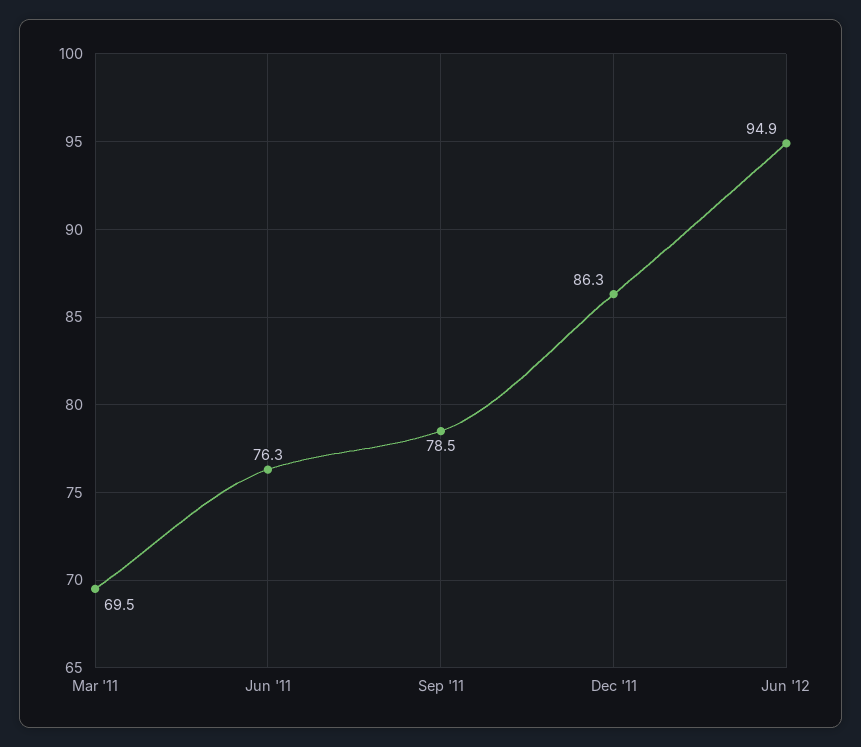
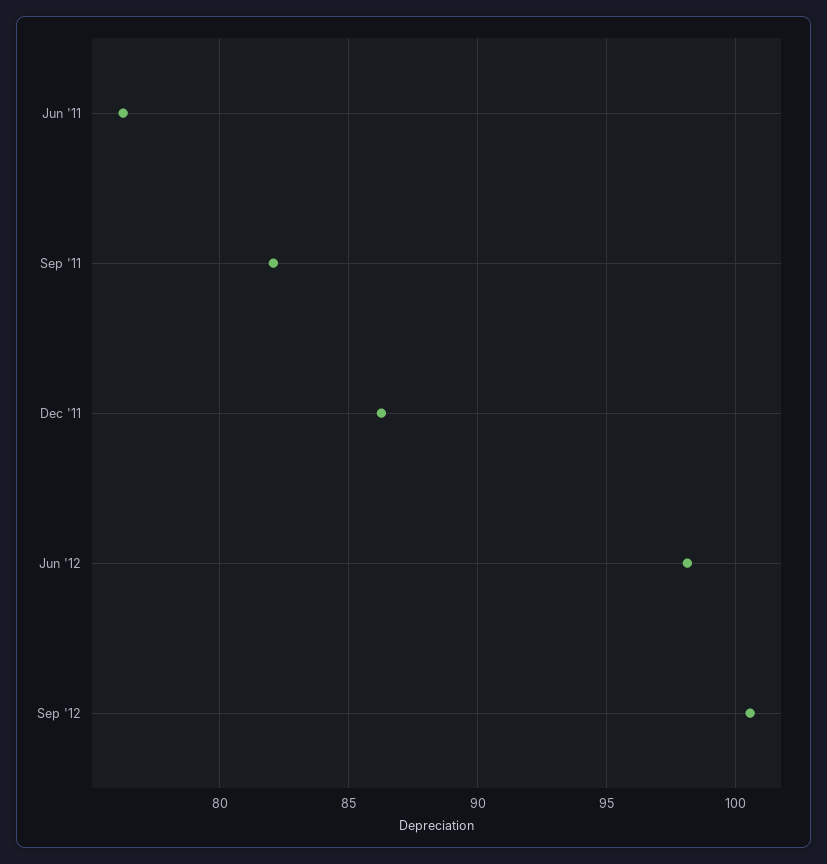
Mar '11: 69.5 -> none
Sep '11: 78.5 -> 82
Jun '12: 94.9 -> 98
Sep '12: none -> 100.5

